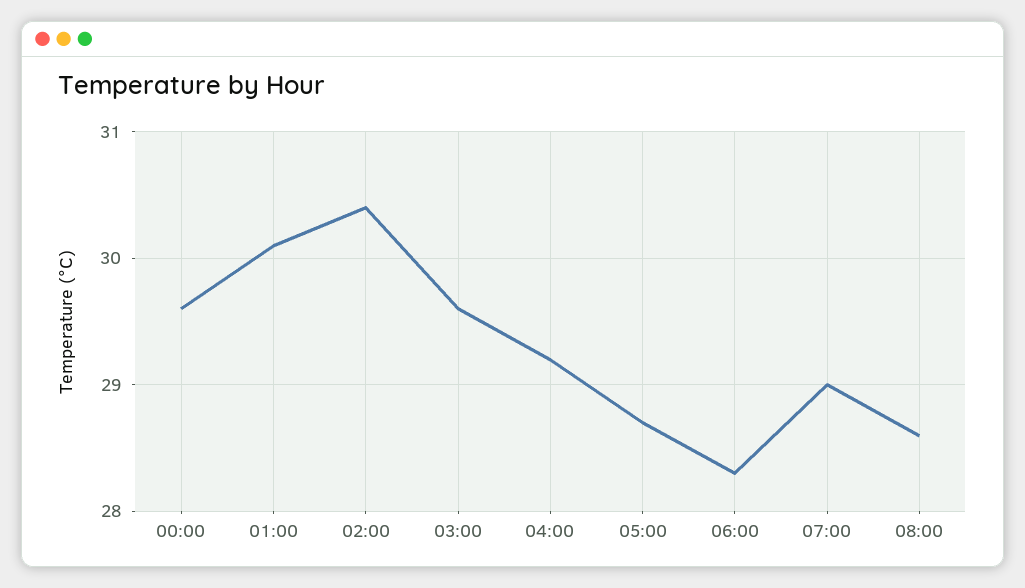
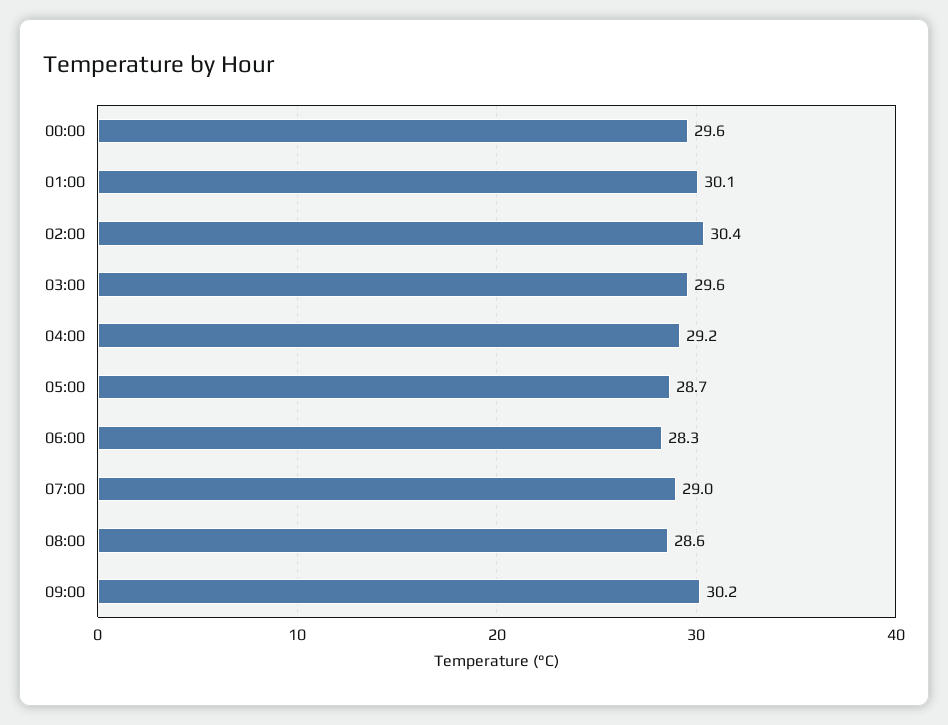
09:00: none -> 30.2

